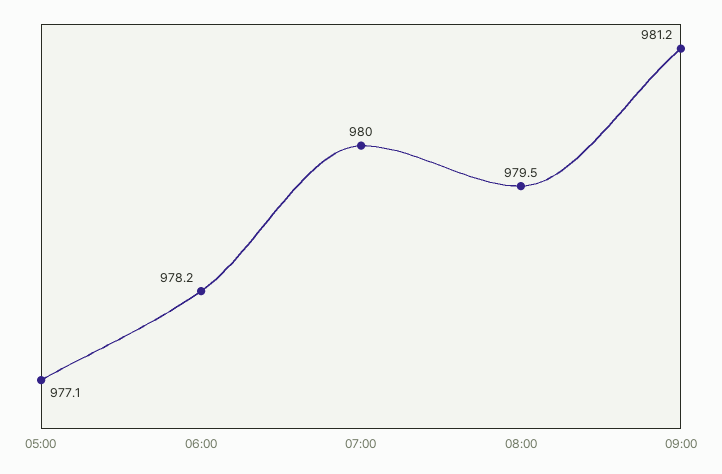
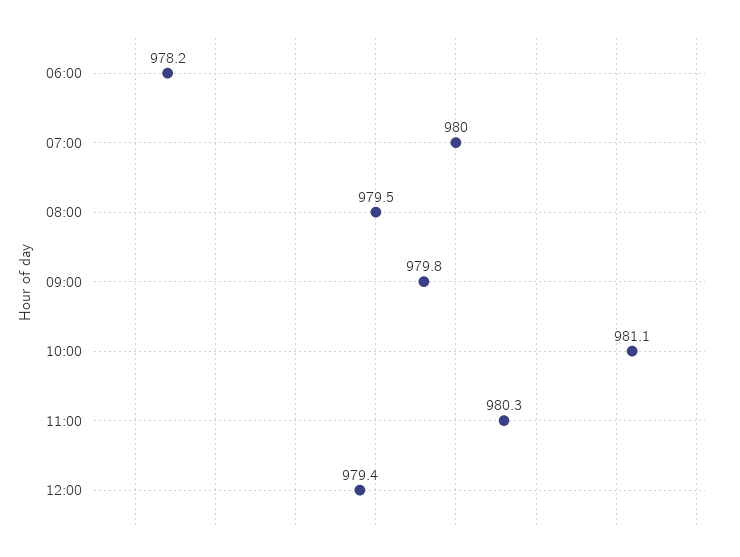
05:00: 977.1 -> none
09:00: 981.2 -> 979.8
10:00: none -> 981.1
11:00: none -> 980.3
12:00: none -> 979.4

